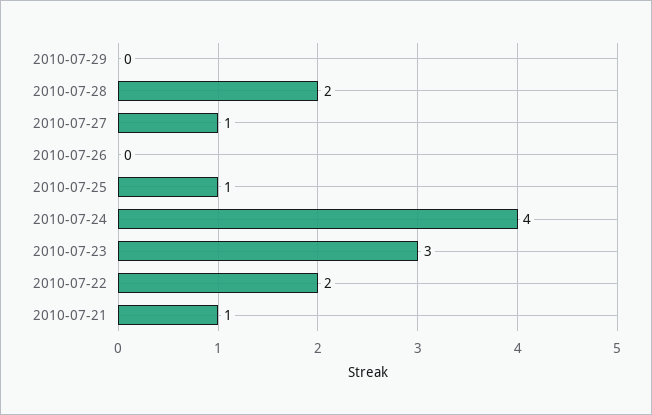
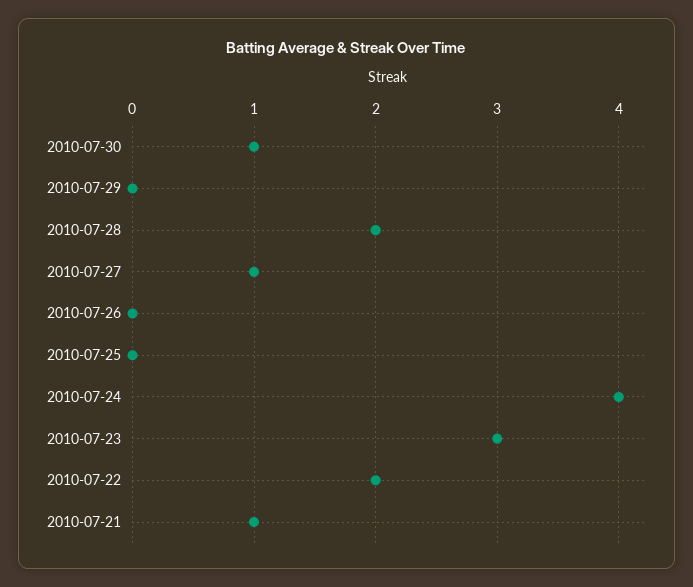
2010-07-25: 1 -> 0
2010-07-30: none -> 1

